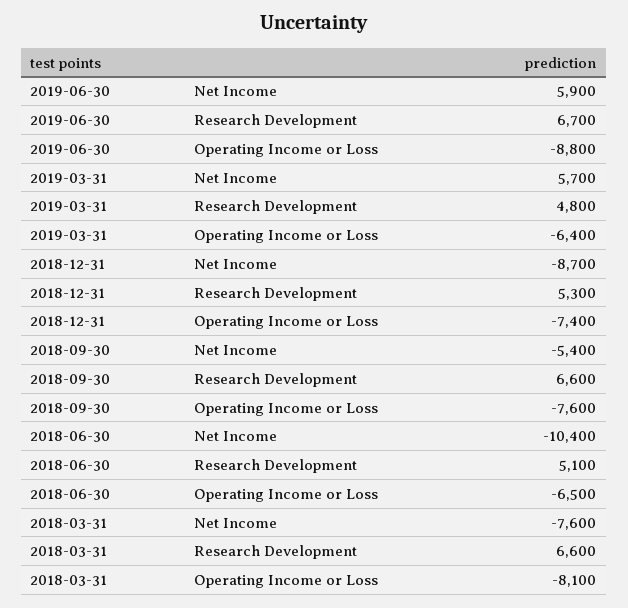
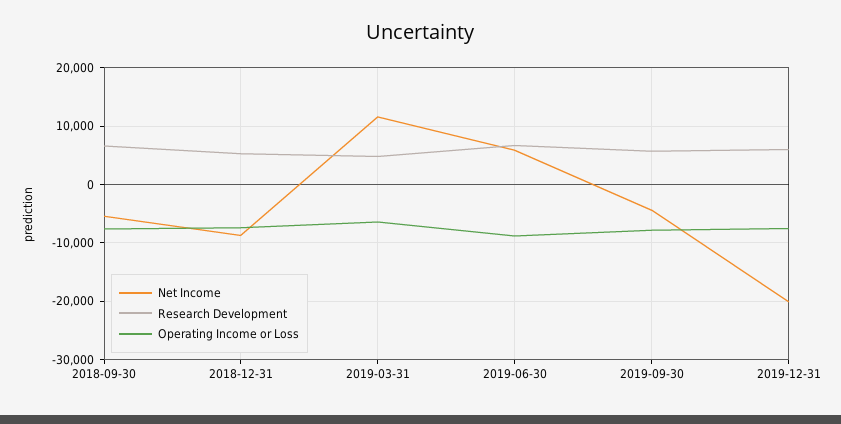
Net Income, 2019-03-31: 5700 -> 12000
Net Income, 2018-06-30: -10400 -> none
Research Development, 2018-06-30: 5100 -> none
Operating Income or Loss, 2018-06-30: -6500 -> none
Net Income, 2018-03-31: -7600 -> none
Research Development, 2018-03-31: 6600 -> none
Operating Income or Loss, 2018-03-31: -8100 -> none
Net Income, 2019-09-30: none -> -4000
Research Development, 2019-09-30: none -> 6000
Operating Income or Loss, 2019-09-30: none -> -8000
Net Income, 2019-12-31: none -> -20000
Research Development, 2019-12-31: none -> 6000
Operating Income or Loss, 2019-12-31: none -> -8000

